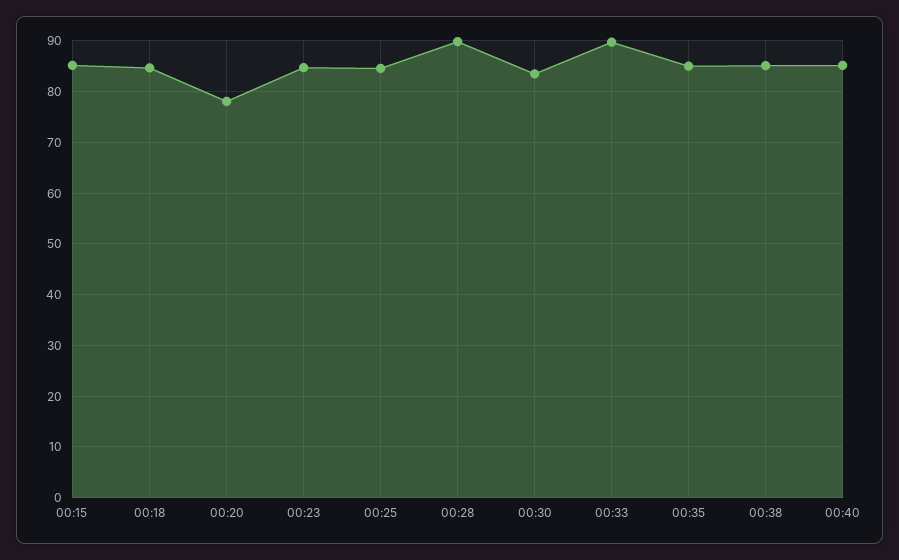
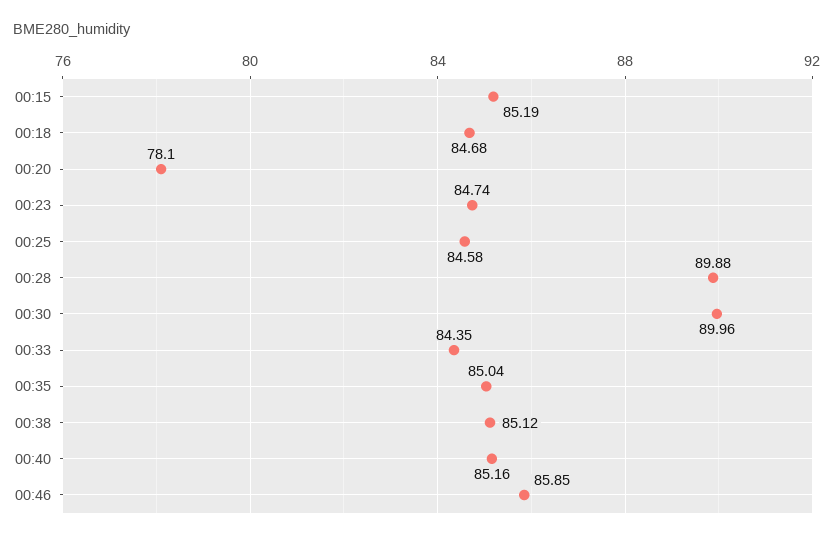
00:30: 84 -> 89.96
00:33: 90 -> 84.35
00:46: none -> 85.85

